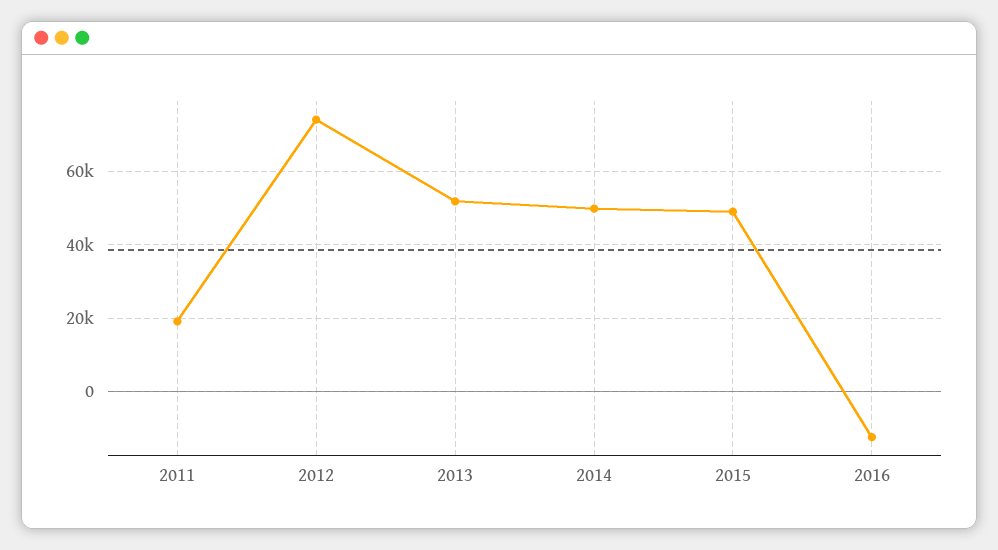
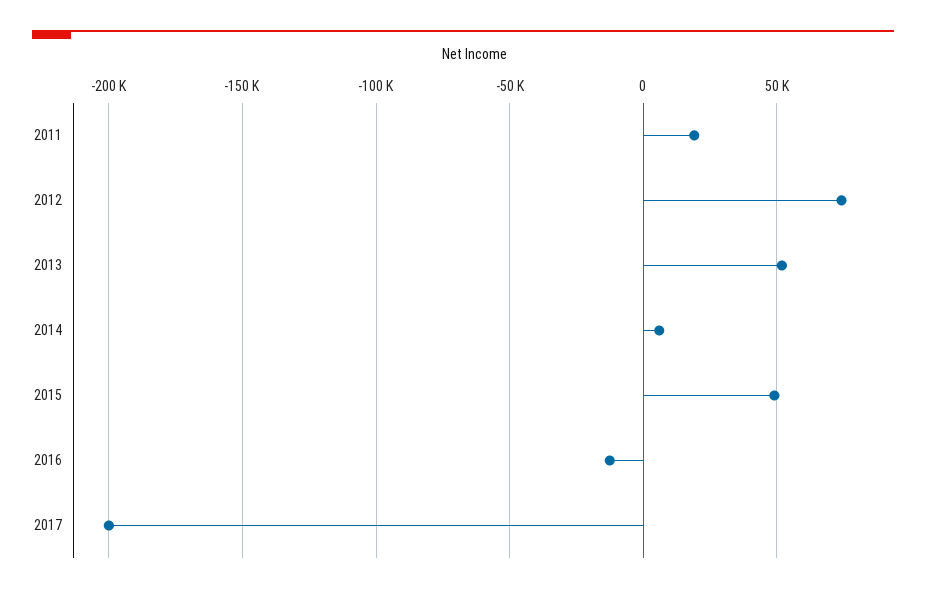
2014: 50000 -> 5000
2017: none -> -200000

